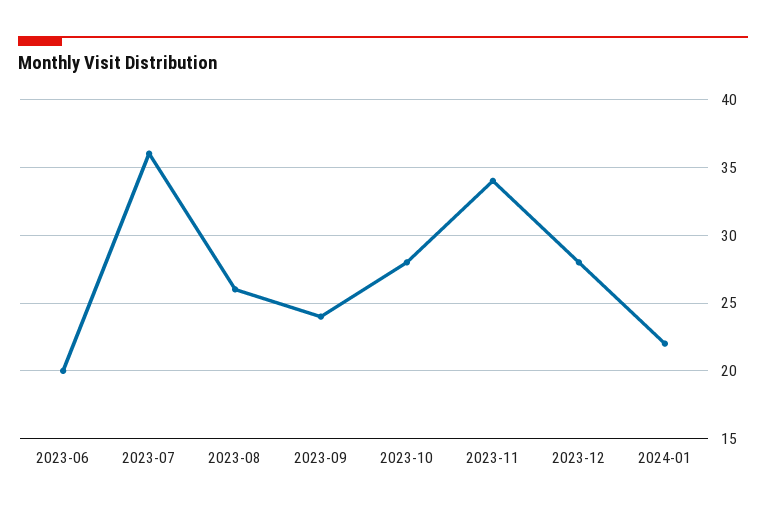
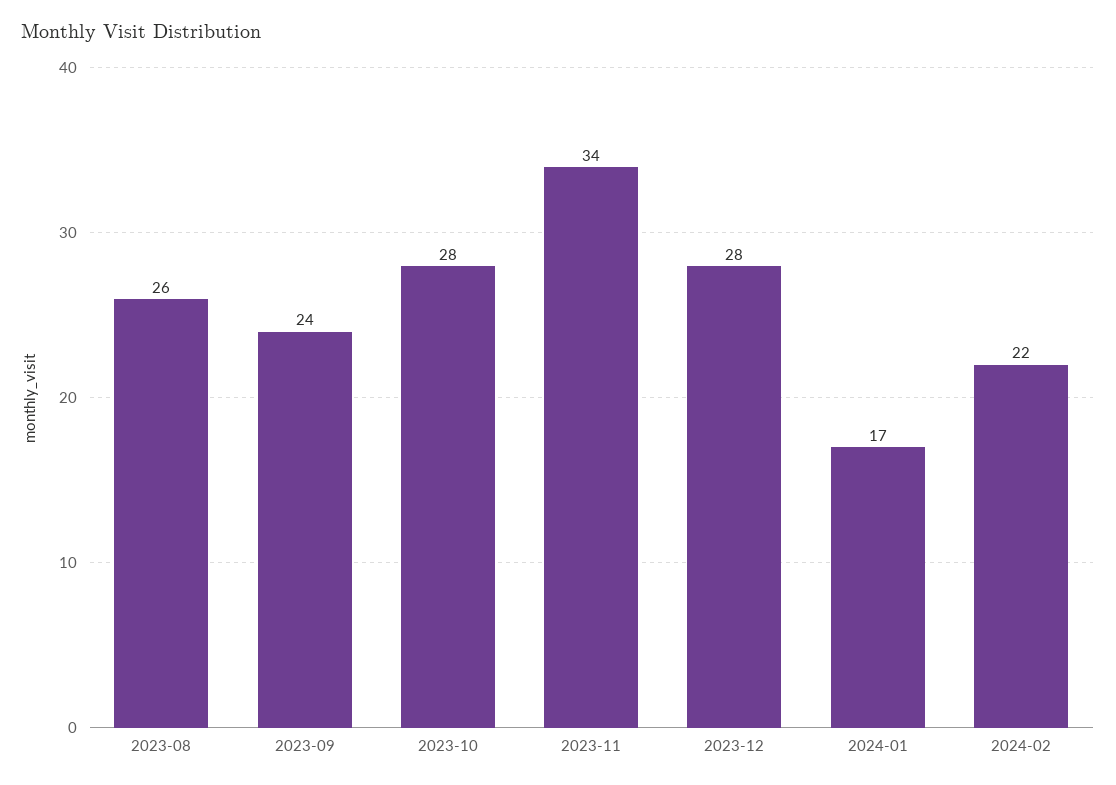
2023-06: 20 -> none
2023-07: 36 -> none
2024-01: 22 -> 17
2024-02: none -> 22

